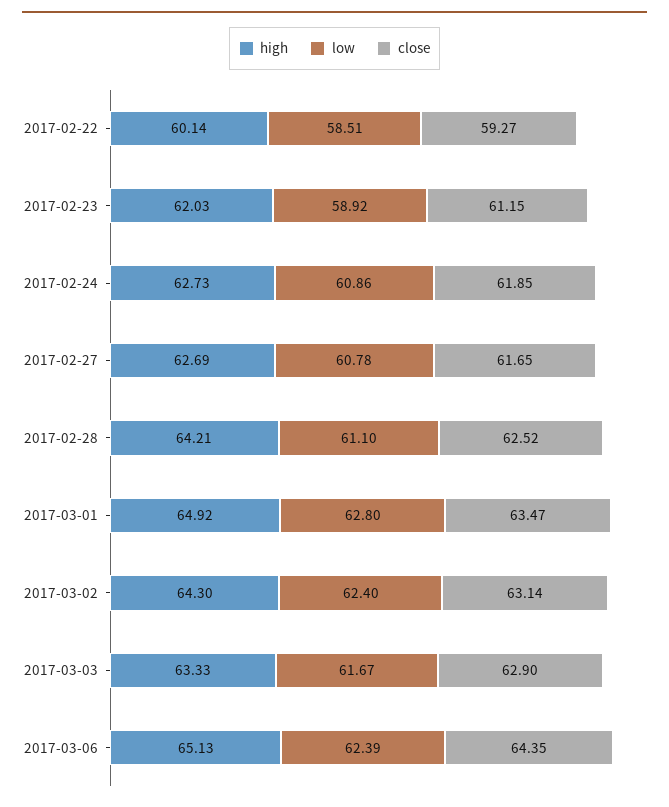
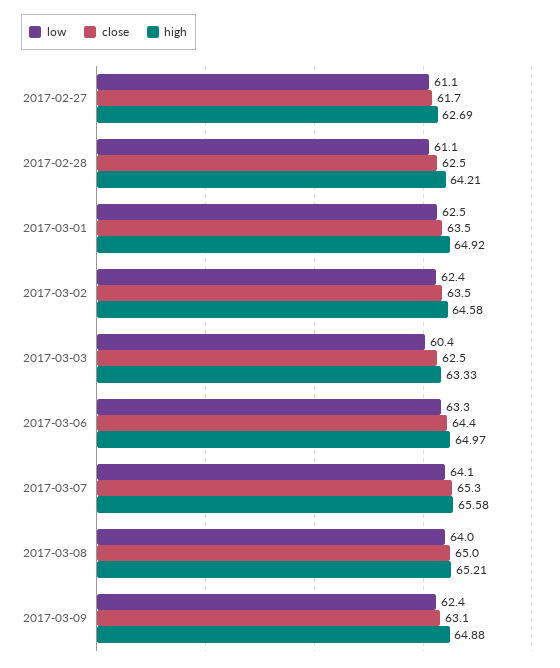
high, 2017-02-22: 60.14 -> none
low, 2017-02-22: 58.51 -> none
close, 2017-02-22: 59.27 -> none
high, 2017-02-23: 62.03 -> none
low, 2017-02-23: 58.92 -> none
close, 2017-02-23: 61.15 -> none
high, 2017-02-24: 62.73 -> none
low, 2017-02-24: 60.86 -> none
close, 2017-02-24: 61.85 -> none
low, 2017-02-27: 60.78 -> 61.1
low, 2017-03-01: 62.8 -> 62.5
high, 2017-03-02: 64.3 -> 64.58
close, 2017-03-02: 63.14 -> 63.5
low, 2017-03-03: 61.67 -> 60.4
close, 2017-03-03: 62.9 -> 62.5
high, 2017-03-06: 65.13 -> 64.97
low, 2017-03-06: 62.39 -> 63.3
low, 2017-03-07: none -> 64.1
close, 2017-03-07: none -> 65.3
high, 2017-03-07: none -> 65.58
low, 2017-03-08: none -> 64
close, 2017-03-08: none -> 65
high, 2017-03-08: none -> 65.21
low, 2017-03-09: none -> 62.4
close, 2017-03-09: none -> 63.1
high, 2017-03-09: none -> 64.88

